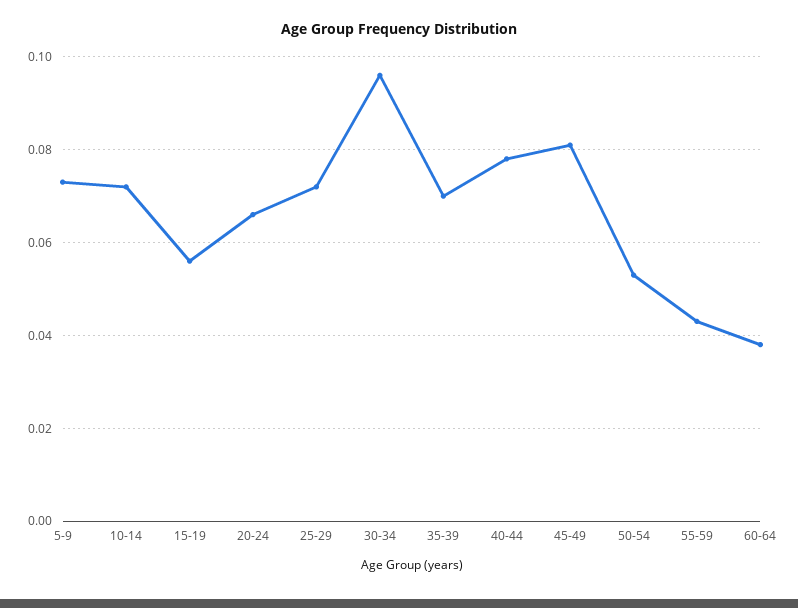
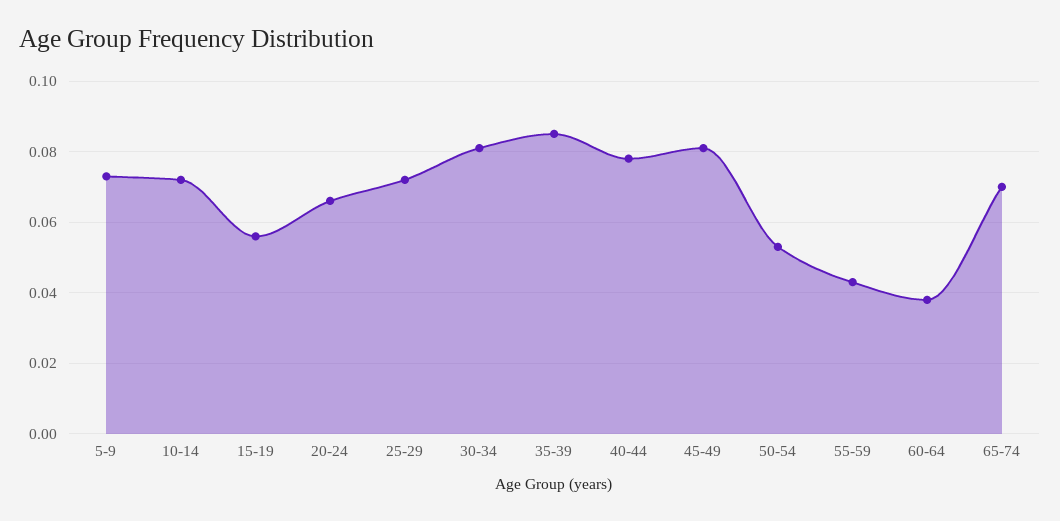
30-34: 0.095 -> 0.08
35-39: 0.07 -> 0.085
65-74: none -> 0.07

